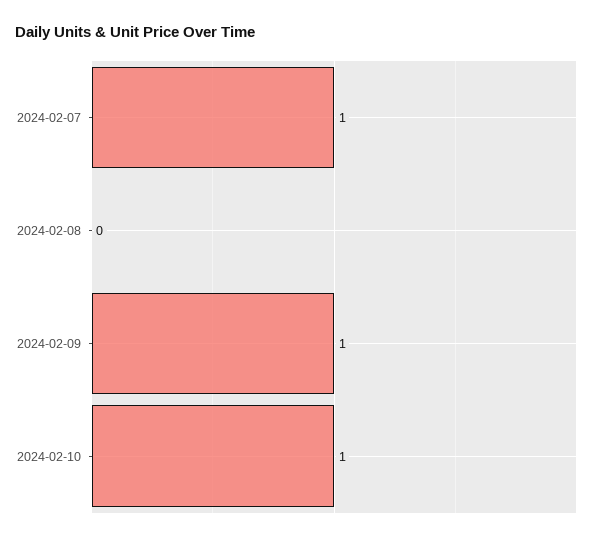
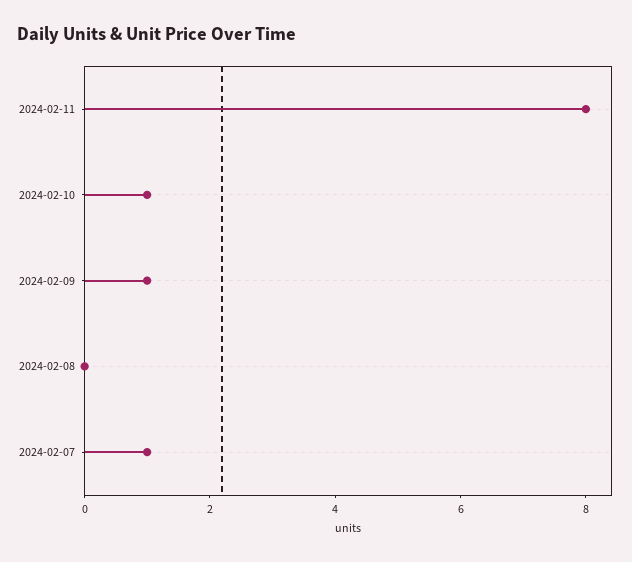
2024-02-11: none -> 8

